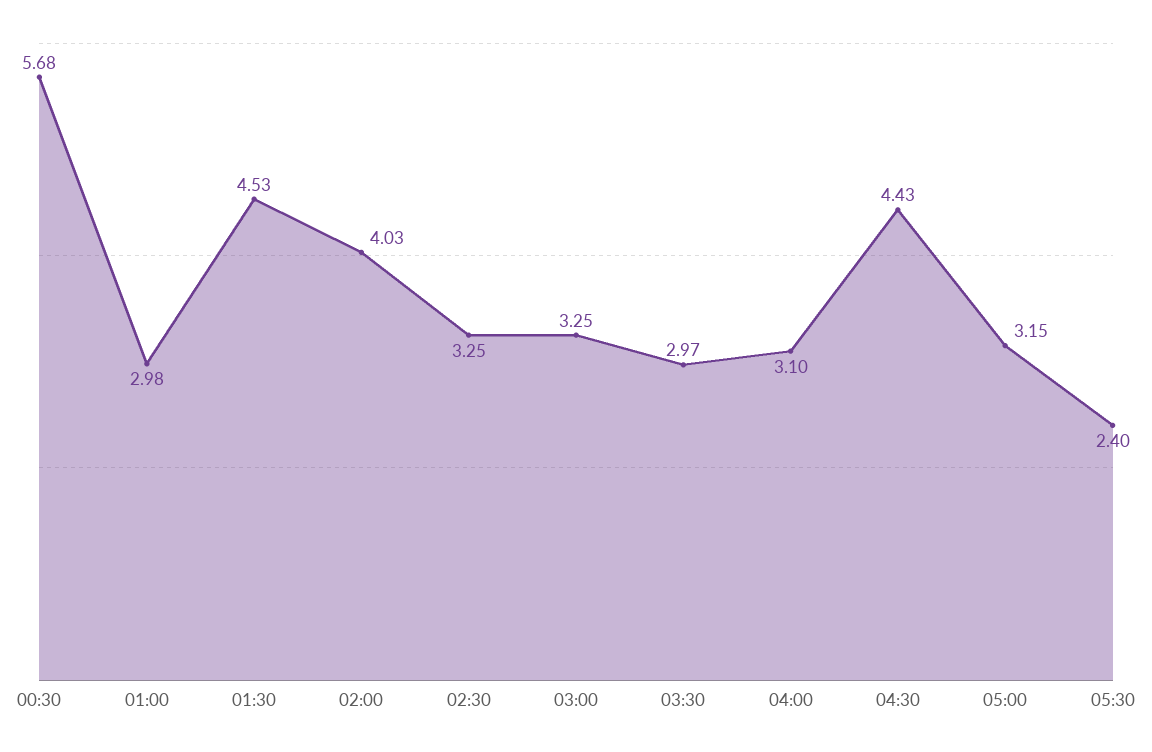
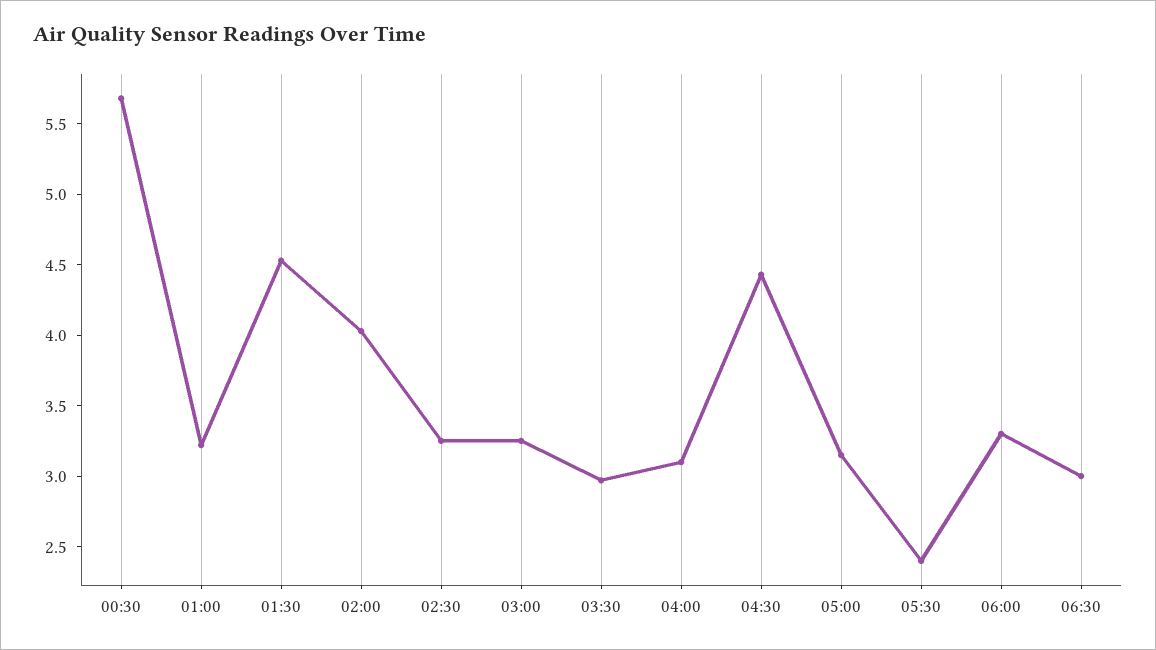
01:00: 2.98 -> 3.2
06:00: none -> 3.3
06:30: none -> 3

